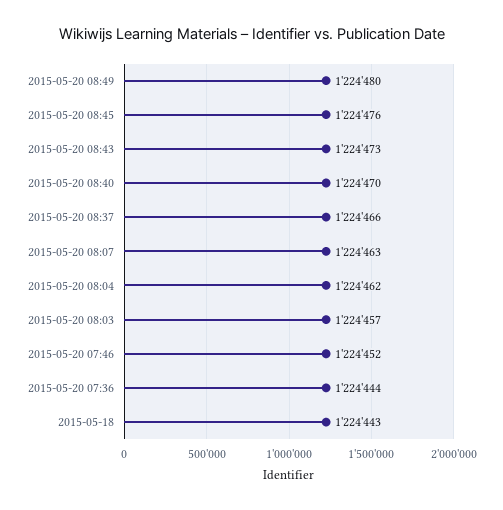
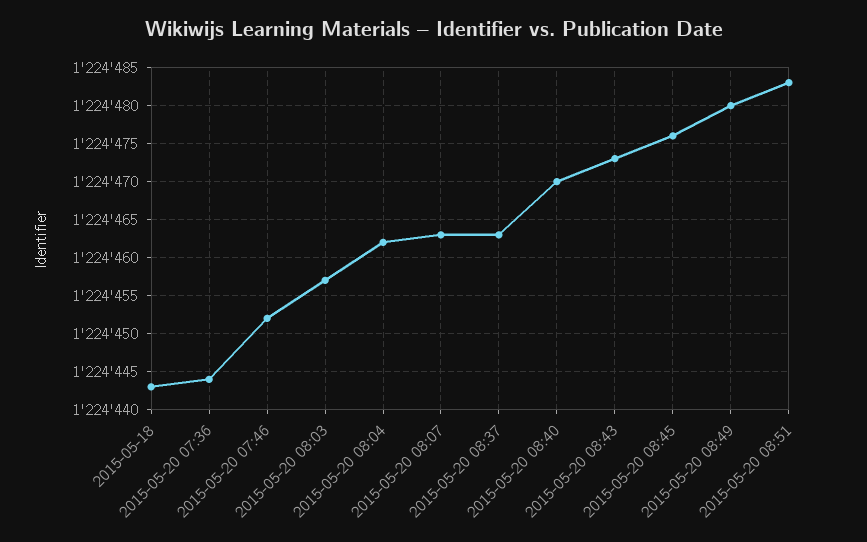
2015-05-20 08:37: 1224466 -> 1224463
2015-05-20 08:51: none -> 1224483

